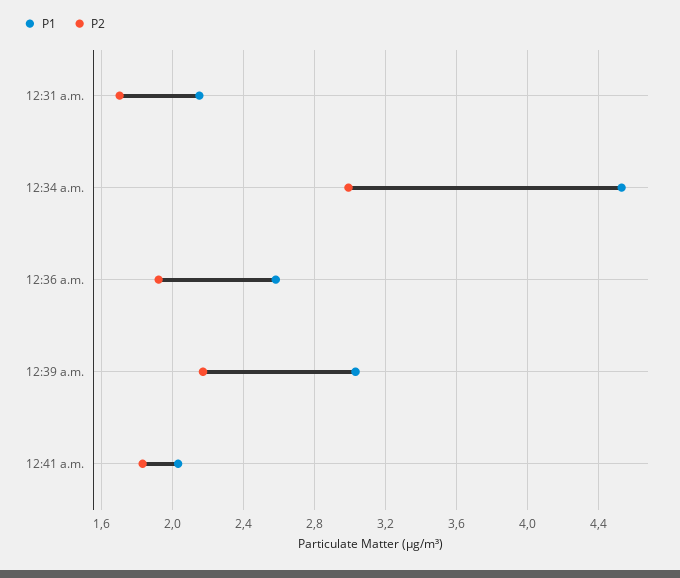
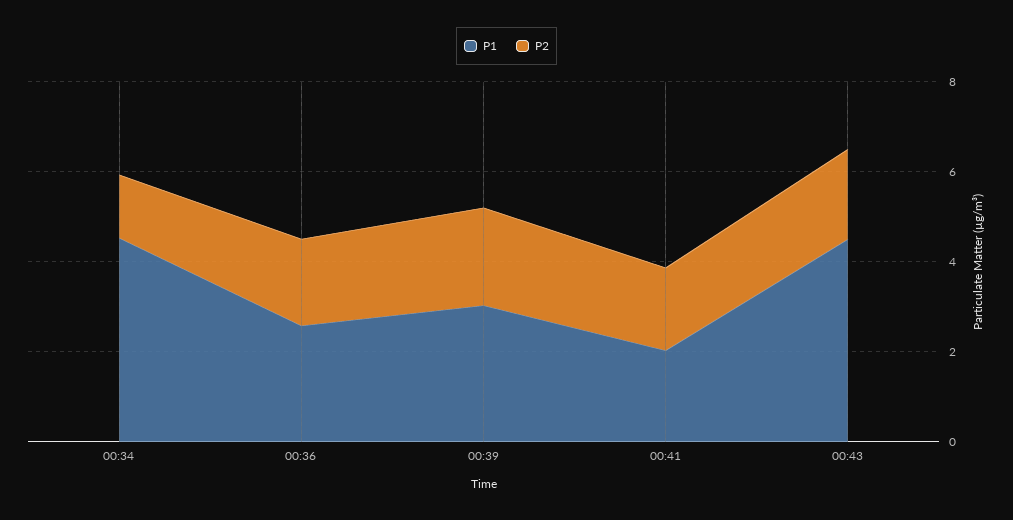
P1, 12:31 a.m.: 2.15 -> none
P2, 12:31 a.m.: 1.7 -> none
P2, 12:34 a.m.: 3 -> 1.5
P1, 00:43: none -> 4.5
P2, 00:43: none -> 2

